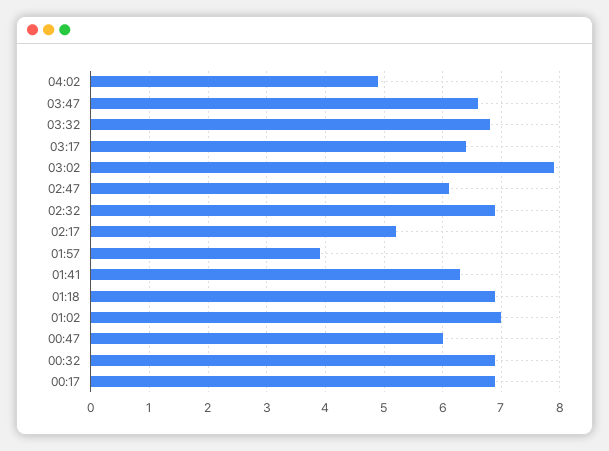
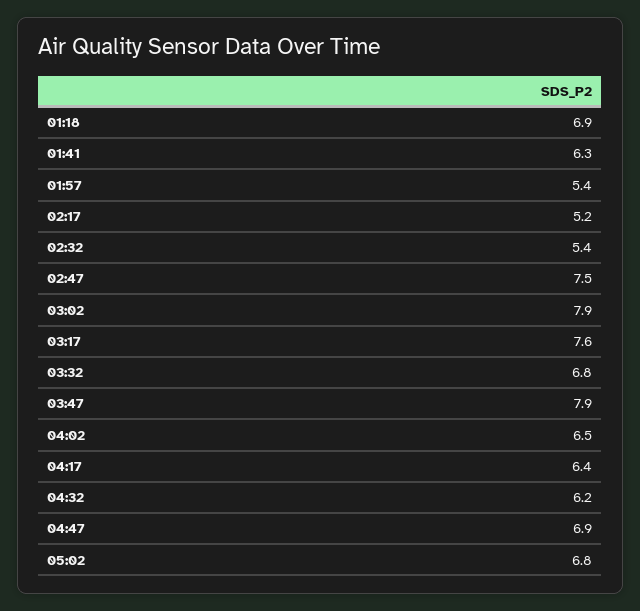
04:02: 5 -> 6.5
03:47: 6.5 -> 7.9
03:17: 6.5 -> 7.6
02:47: 6 -> 7.5
02:32: 7 -> 5.4
01:57: 4 -> 5.4
01:02: 7 -> none
00:47: 6 -> none
00:32: 7 -> none
00:17: 7 -> none
04:17: none -> 6.4
04:32: none -> 6.2
04:47: none -> 6.9
05:02: none -> 6.8

